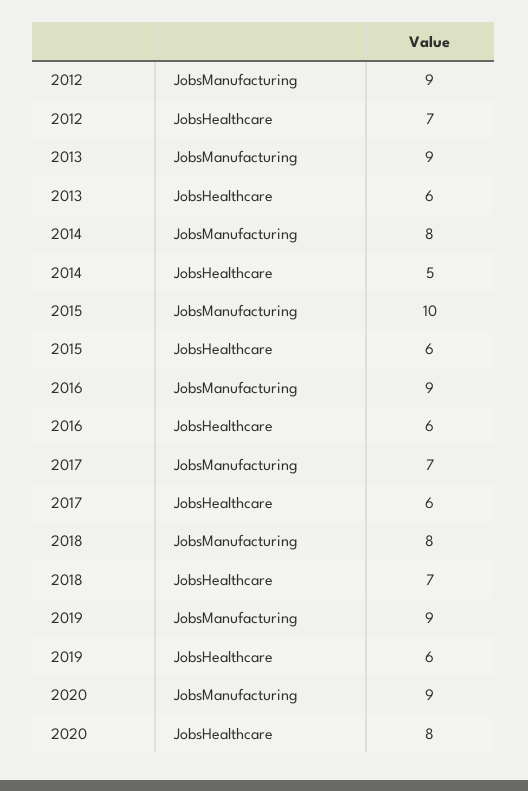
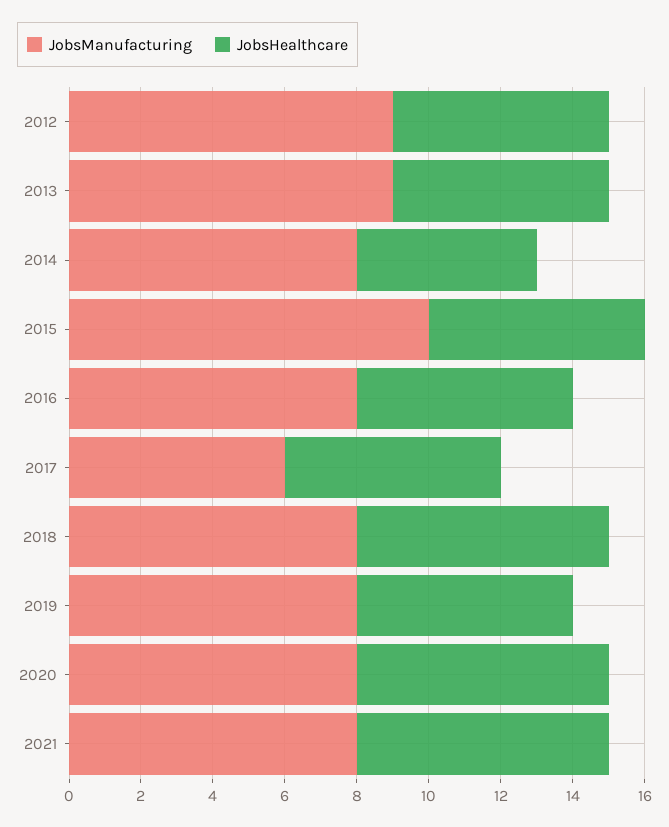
JobsHealthcare, 2012: 7 -> 6
JobsManufacturing, 2016: 9 -> 8
JobsManufacturing, 2017: 7 -> 6
JobsManufacturing, 2019: 9 -> 8
JobsManufacturing, 2020: 9 -> 8
JobsHealthcare, 2020: 8 -> 7
JobsManufacturing, 2021: none -> 8
JobsHealthcare, 2021: none -> 7

